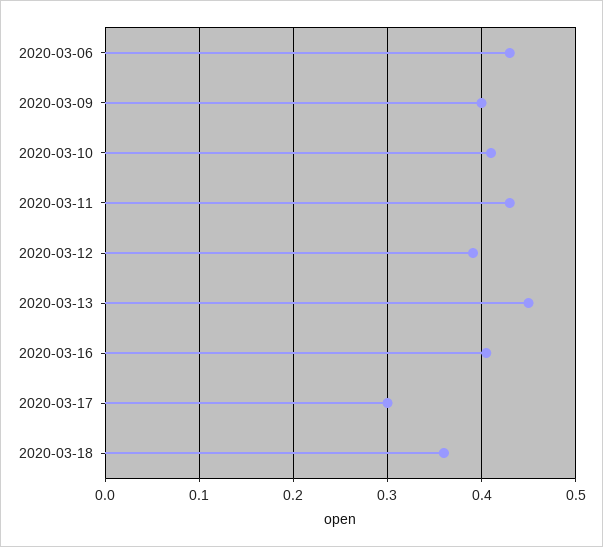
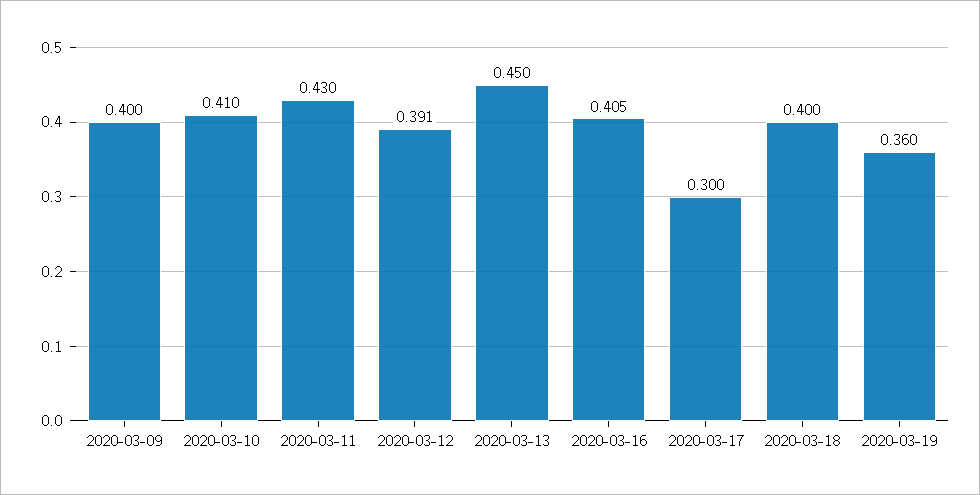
2020-03-06: 0.43 -> none
2020-03-18: 0.36 -> 0.4
2020-03-19: none -> 0.36

